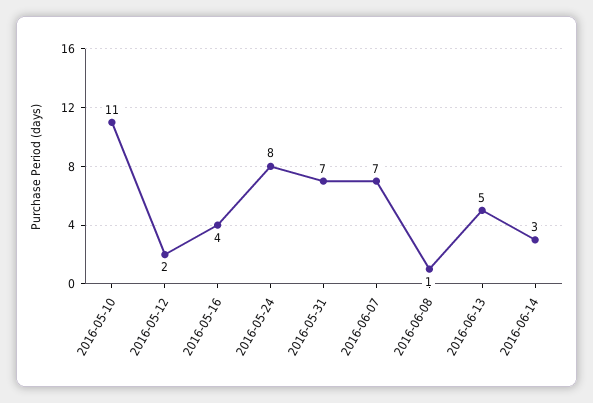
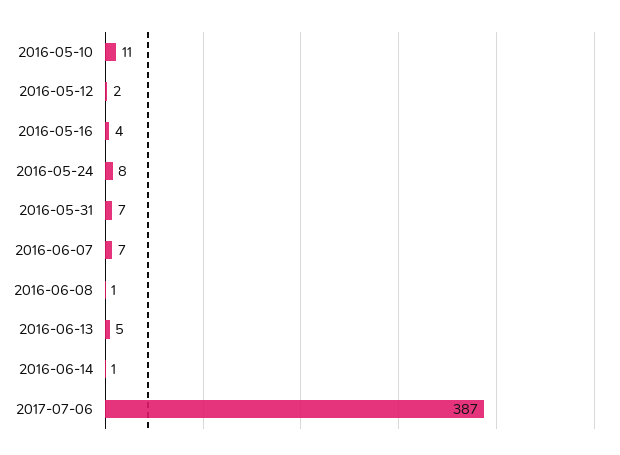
2016-06-14: 3 -> 1
2017-07-06: none -> 387

